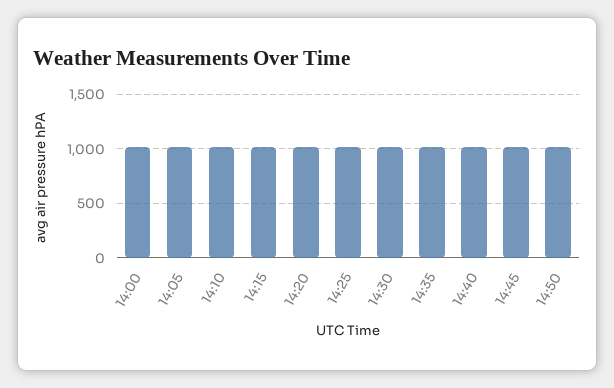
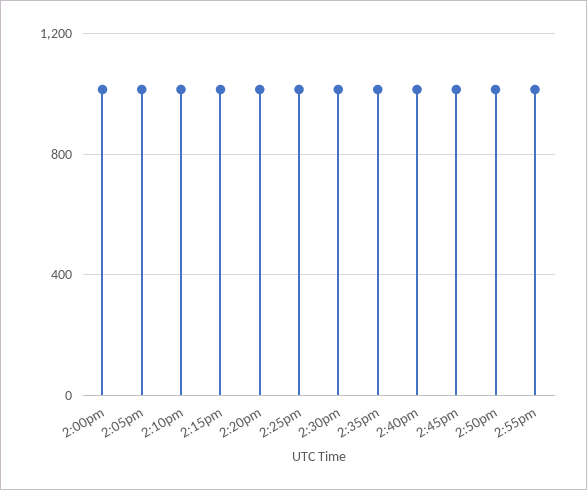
2:55pm: none -> 1000

